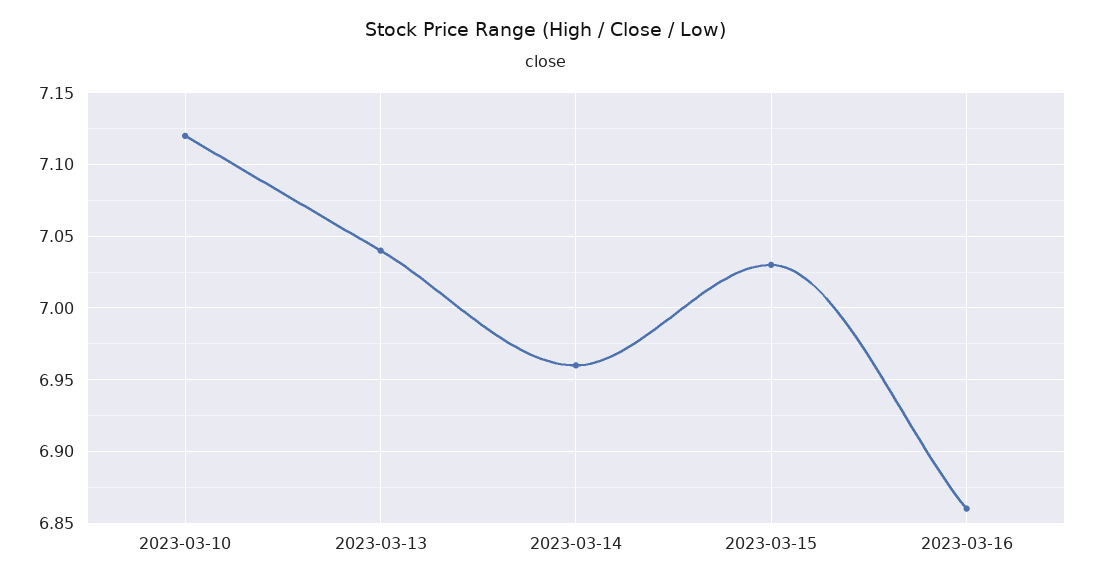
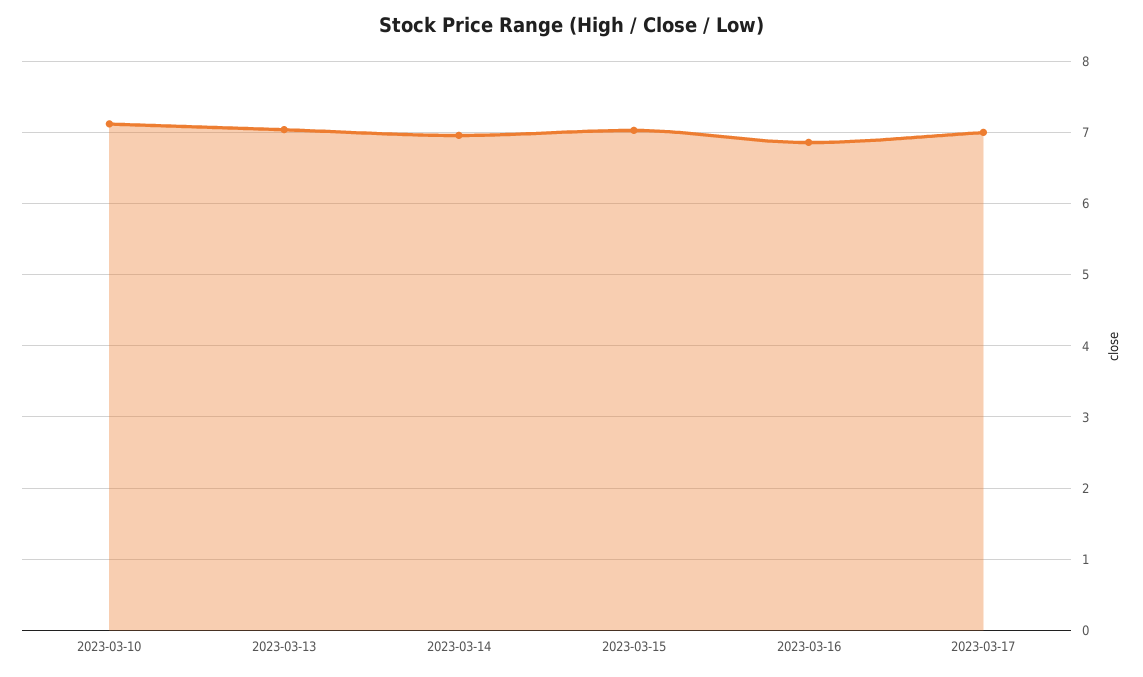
2023-03-17: none -> 7

